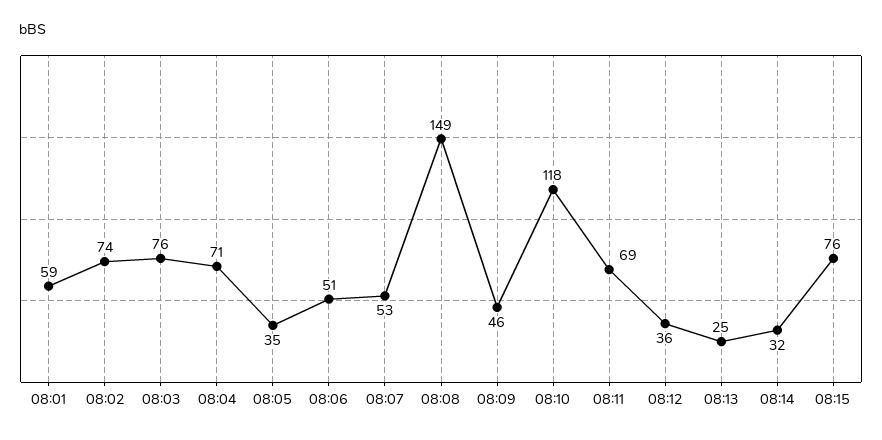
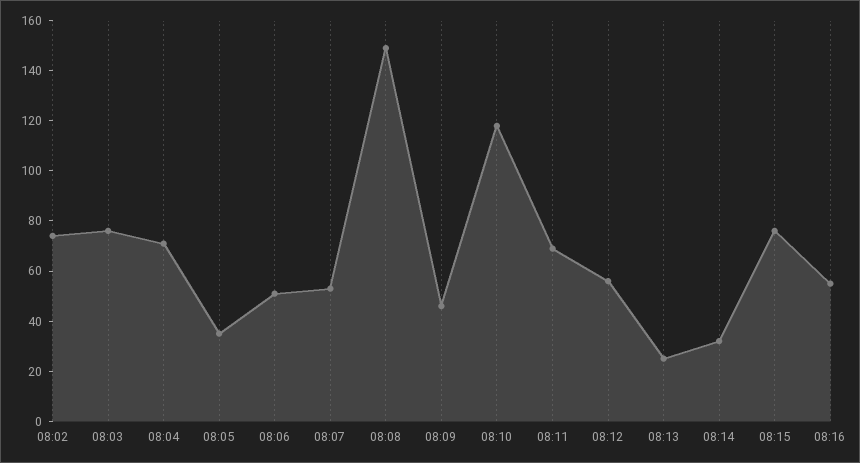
08:01: 59 -> none
08:12: 36 -> 55
08:16: none -> 55

